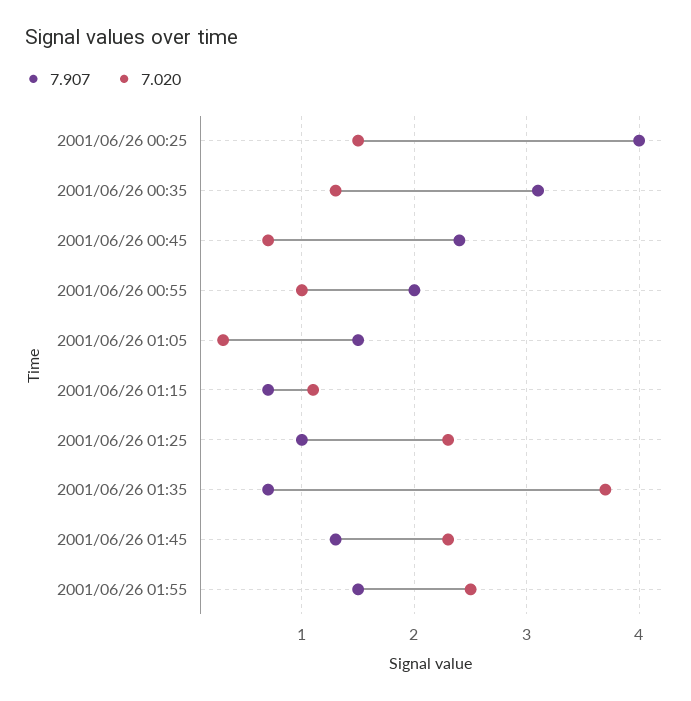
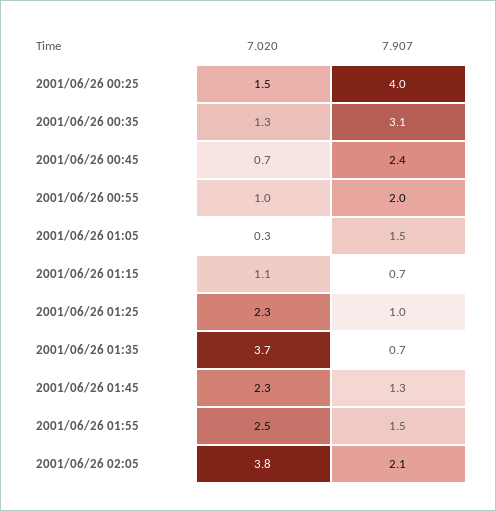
7.020, 2001/06/26 02:05: none -> 3.8
7.907, 2001/06/26 02:05: none -> 2.1

